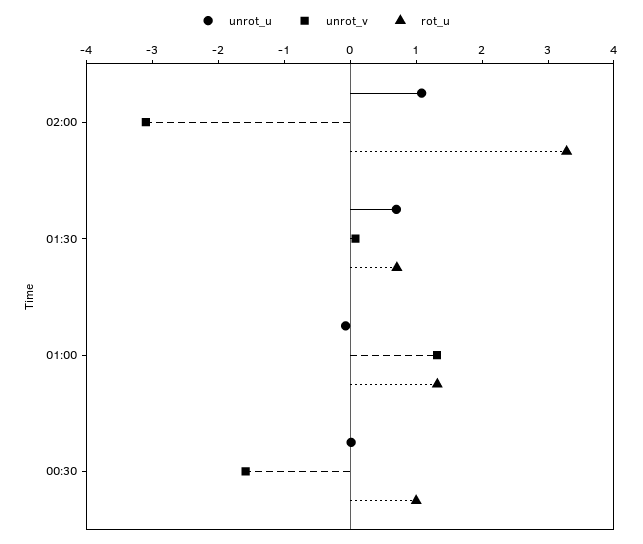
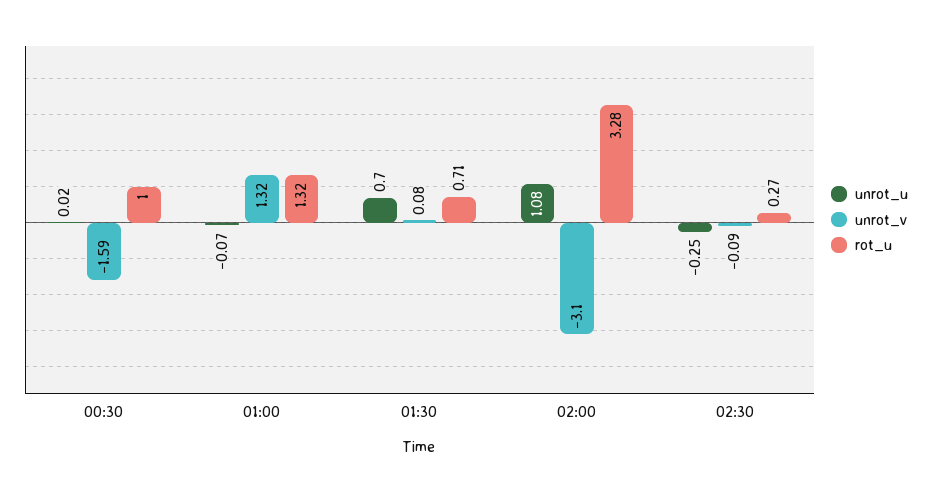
unrot_u, 02:30: none -> -0.25
unrot_v, 02:30: none -> -0.09
rot_u, 02:30: none -> 0.27

